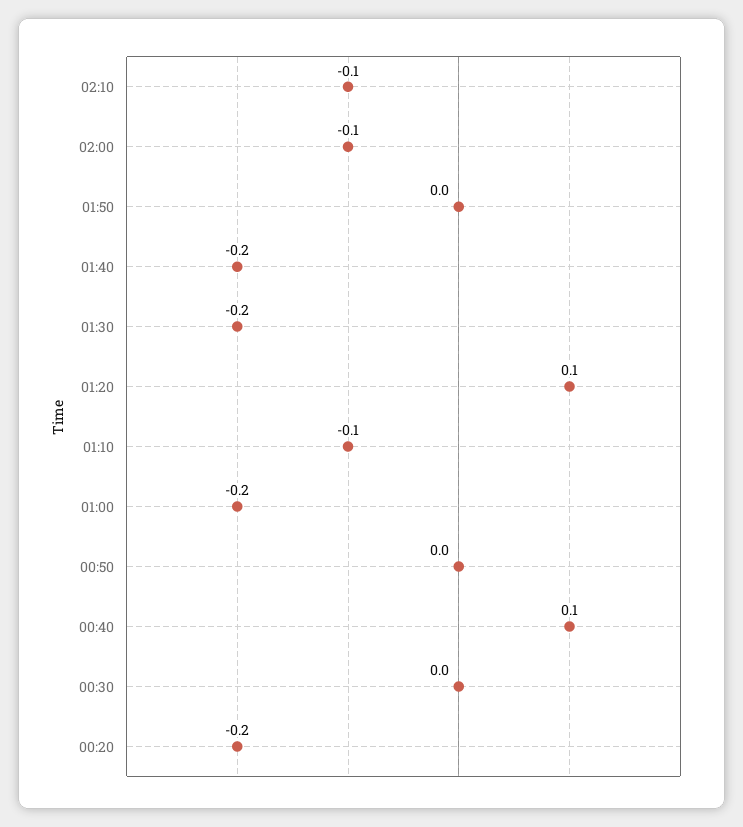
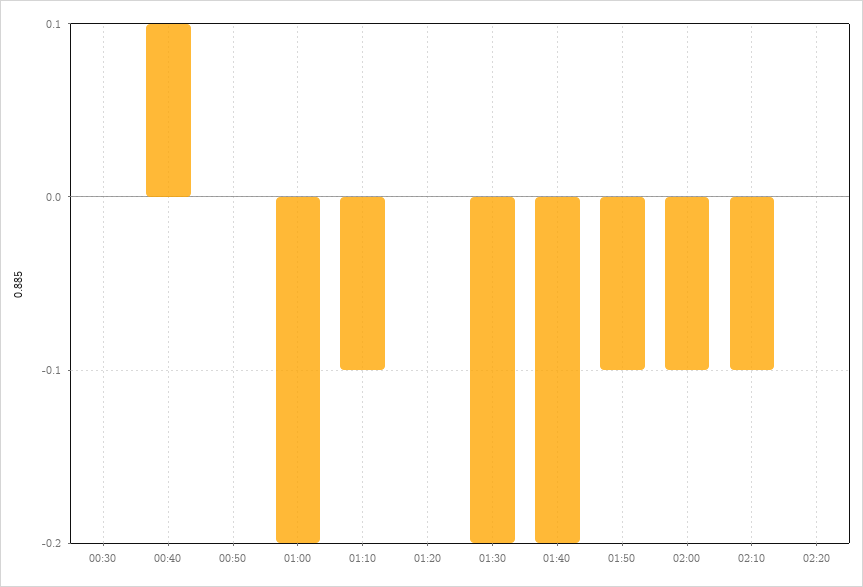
01:50: 0 -> -0.1
01:20: 0.1 -> 0
00:20: -0.2 -> none
02:20: none -> 0

